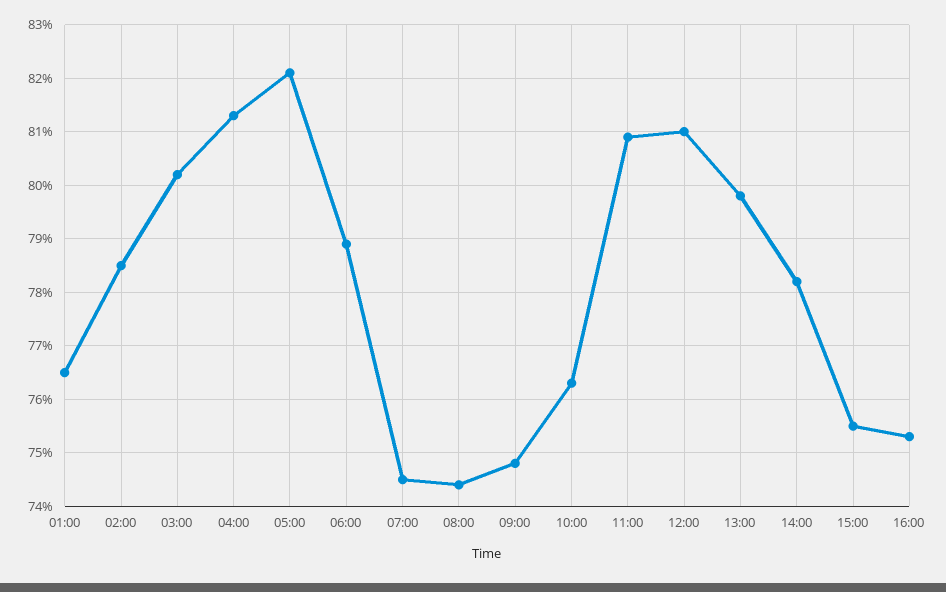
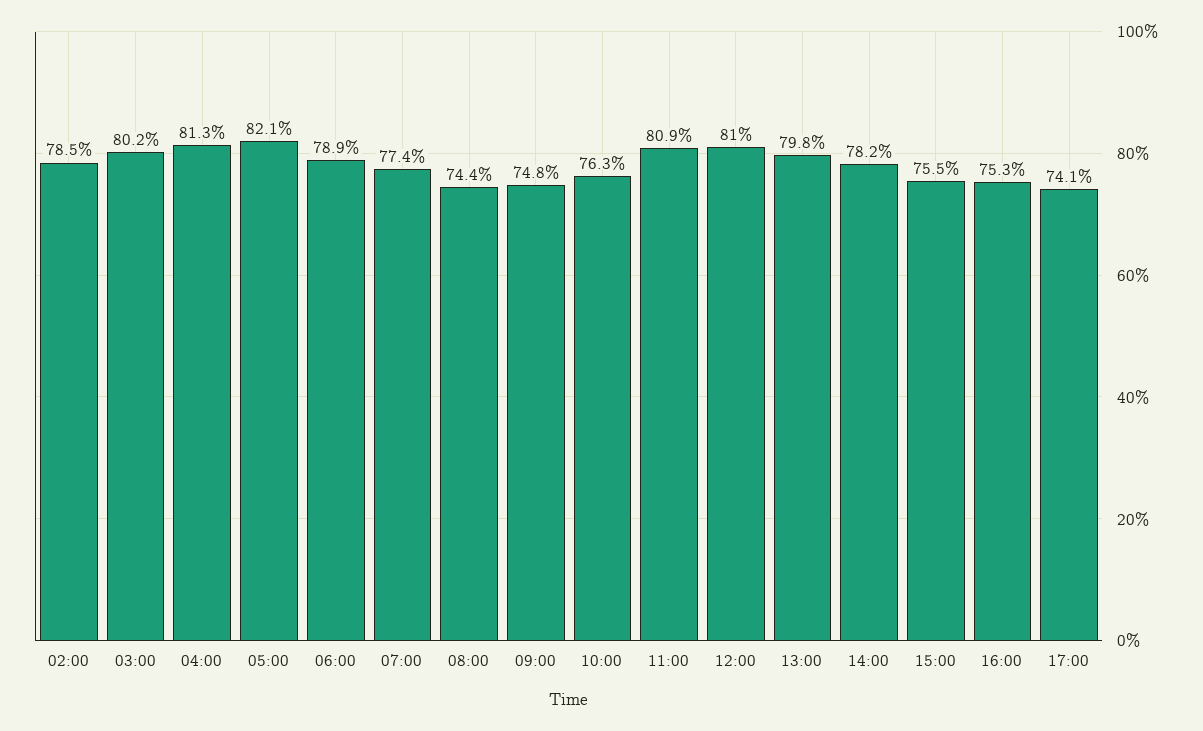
01:00: 76.5 -> none
07:00: 74.5 -> 77.4
17:00: none -> 74.1

